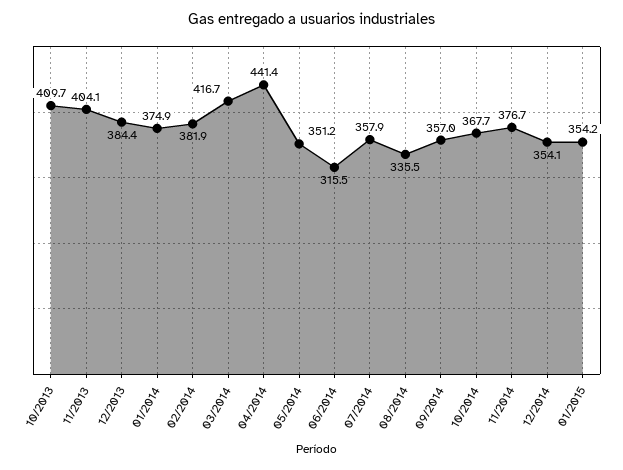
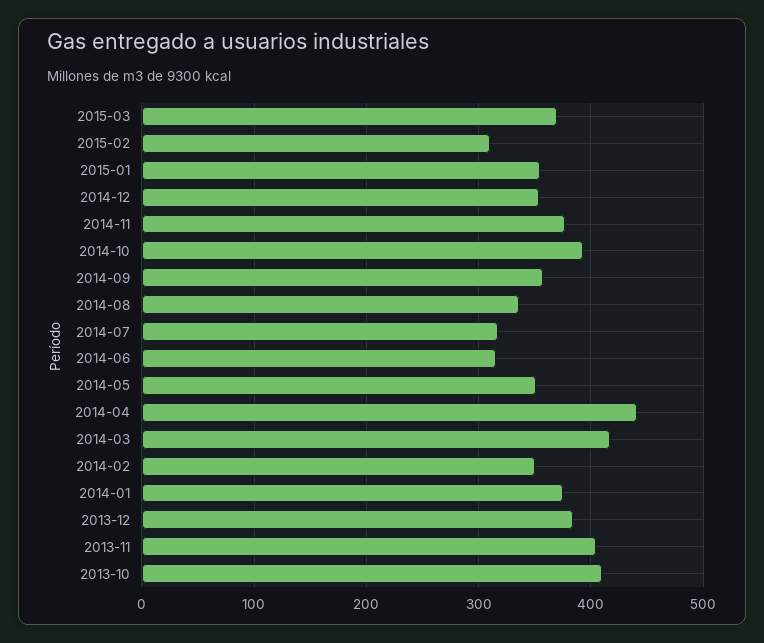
02/2014: 381.9 -> 350
07/2014: 357.9 -> 320
10/2014: 367.7 -> 390
2015-03: none -> 370
2015-02: none -> 310

